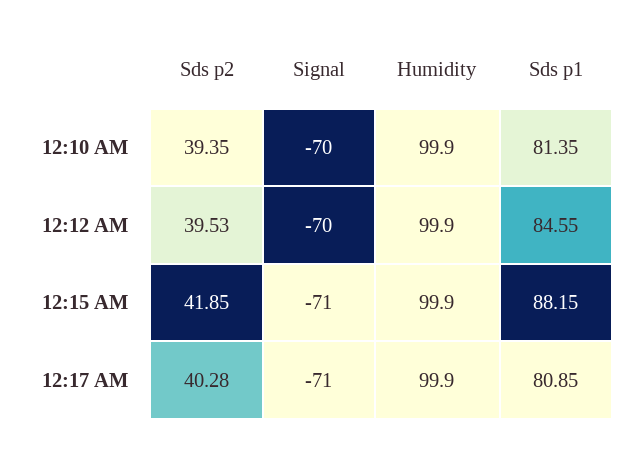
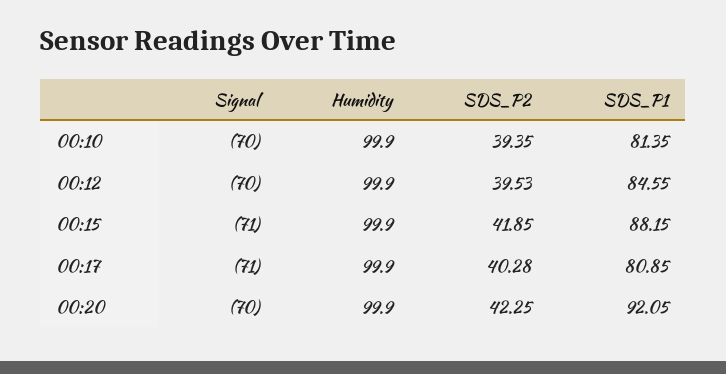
Signal, 00:20: none -> -70
Humidity, 00:20: none -> 99.9
Sds p2, 00:20: none -> 42.25
Sds p1, 00:20: none -> 92.05

